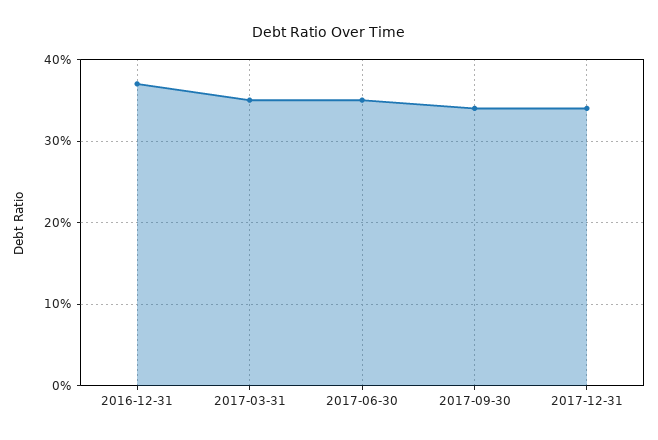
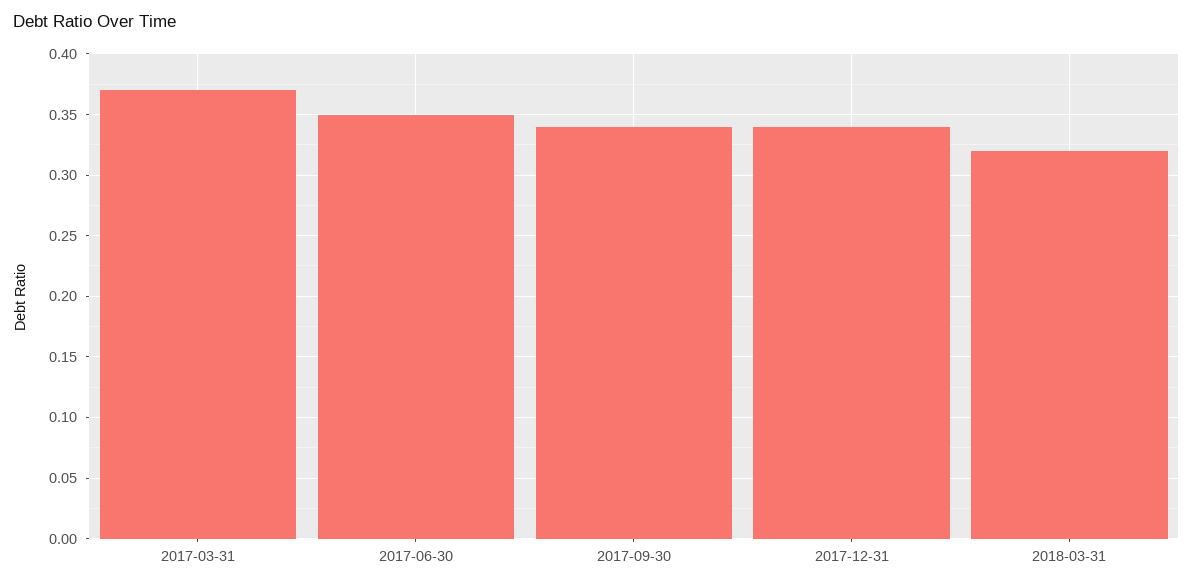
2016-12-31: 0.37 -> none
2017-03-31: 0.35 -> 0.37
2018-03-31: none -> 0.32

